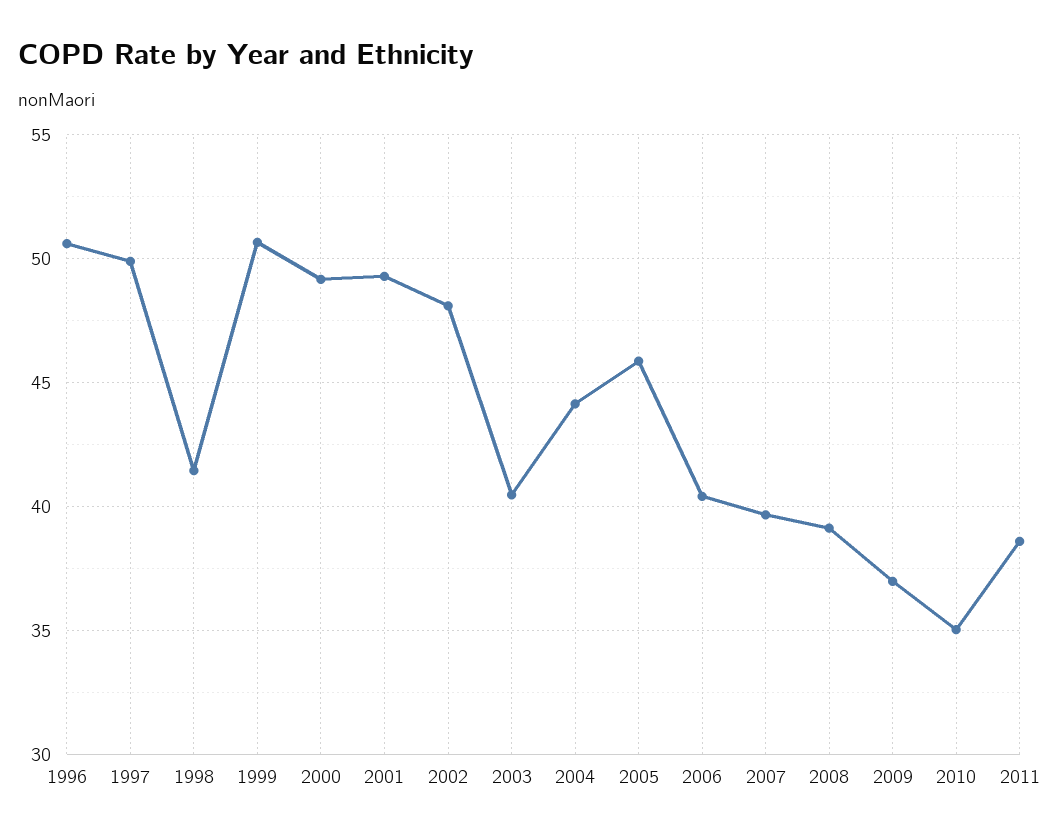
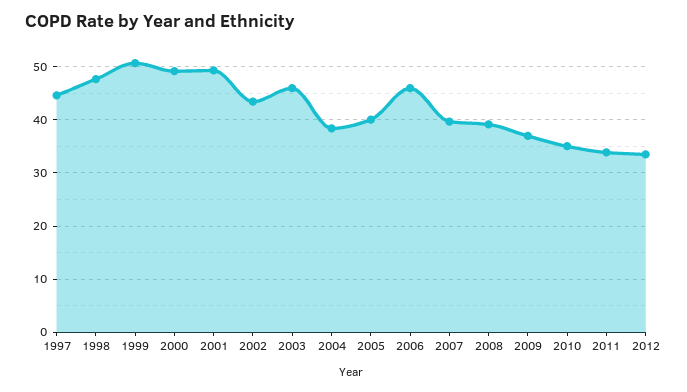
1996: 50.5 -> none
1997: 50 -> 44
1998: 41.5 -> 48
2002: 48 -> 44
2003: 40.5 -> 46
2004: 44 -> 38
2005: 46 -> 40
2006: 40.5 -> 46
2011: 38.5 -> 34
2012: none -> 34

